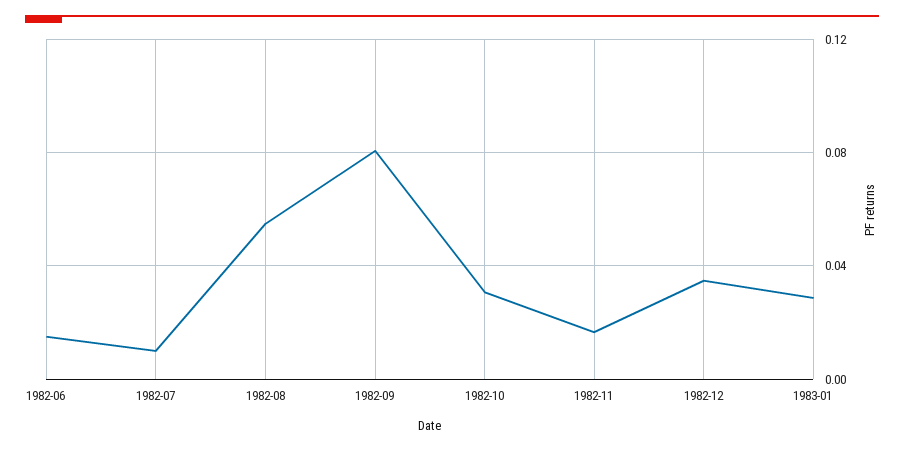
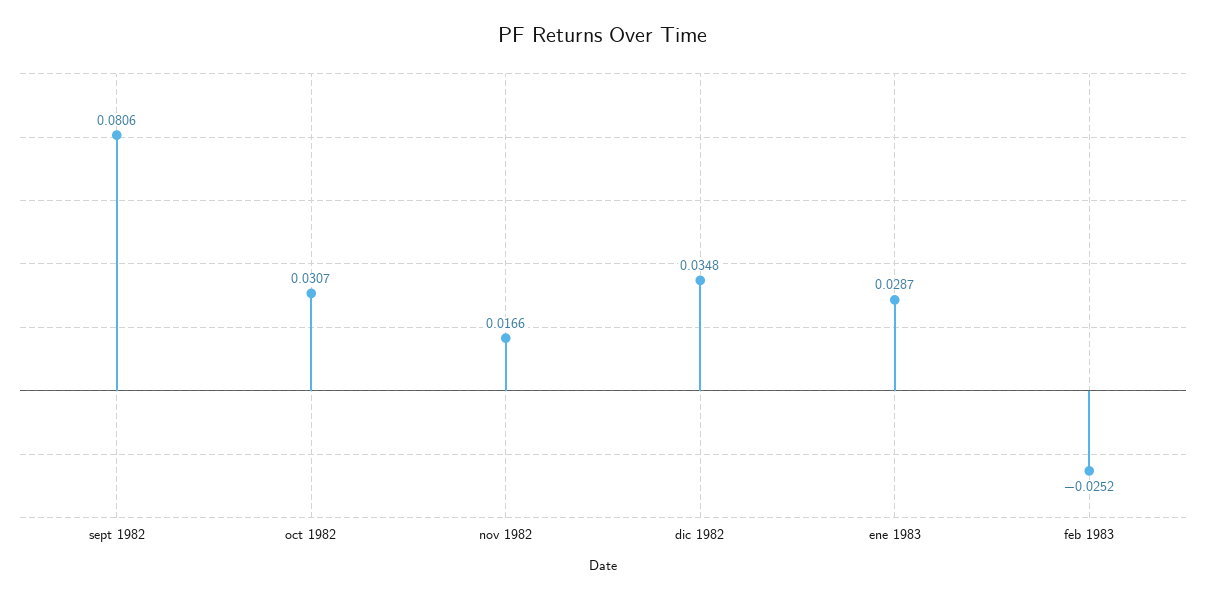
1982-06: 0.015 -> none
1982-07: 0.01 -> none
1982-08: 0.055 -> none
feb 1983: none -> -0.0252

